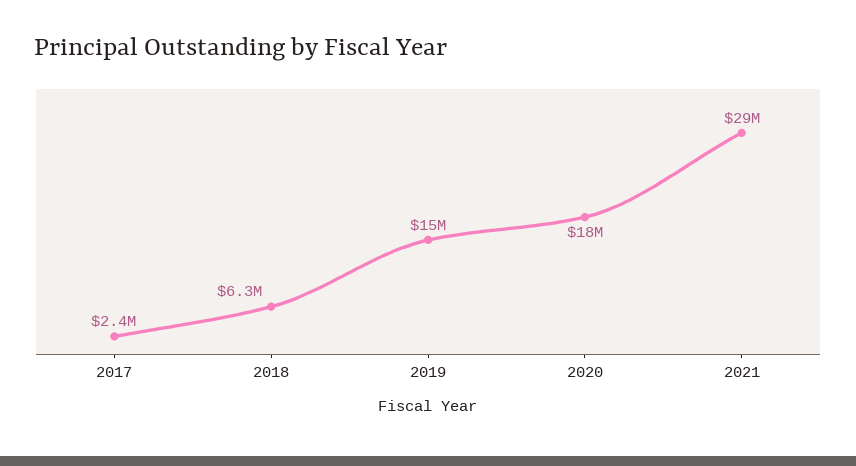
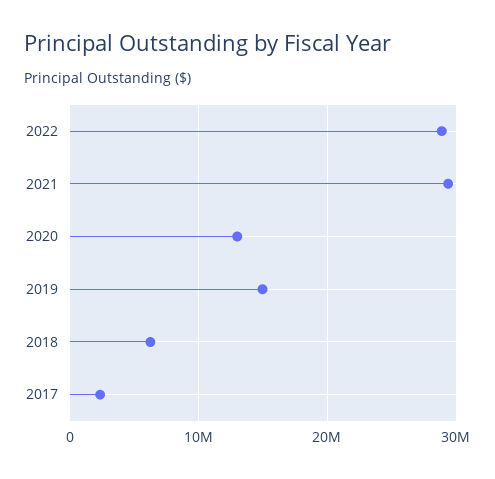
2020: 18000000 -> 13000000
2022: none -> 29000000

